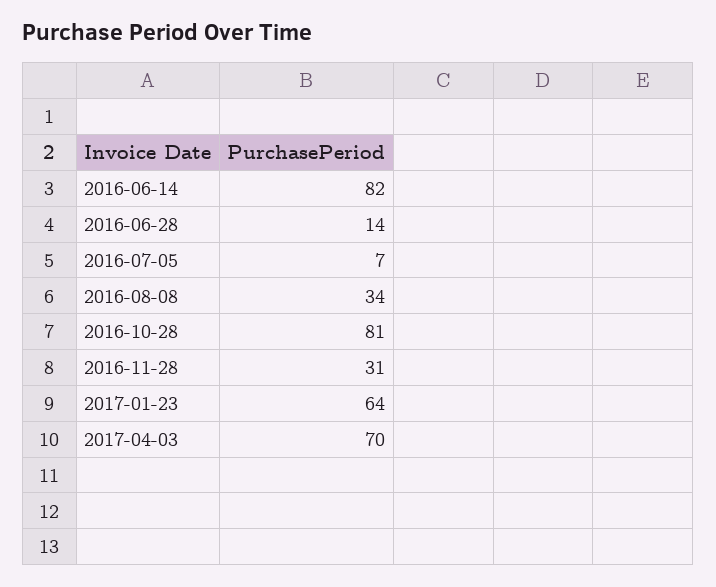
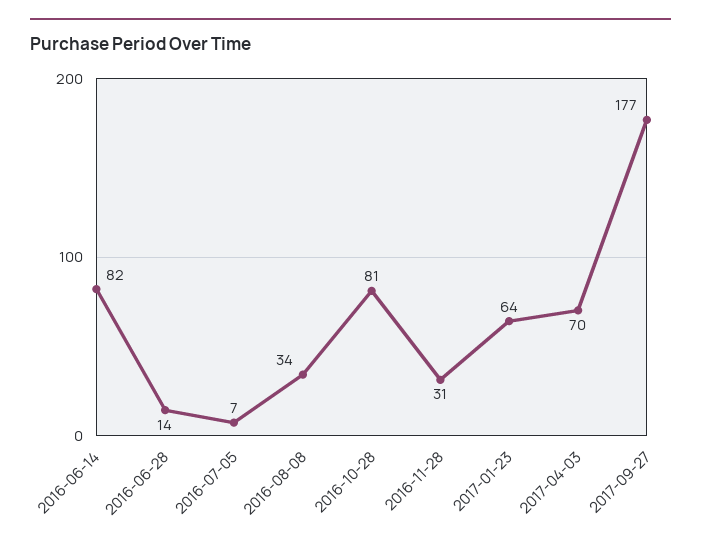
2017-09-27: none -> 177

